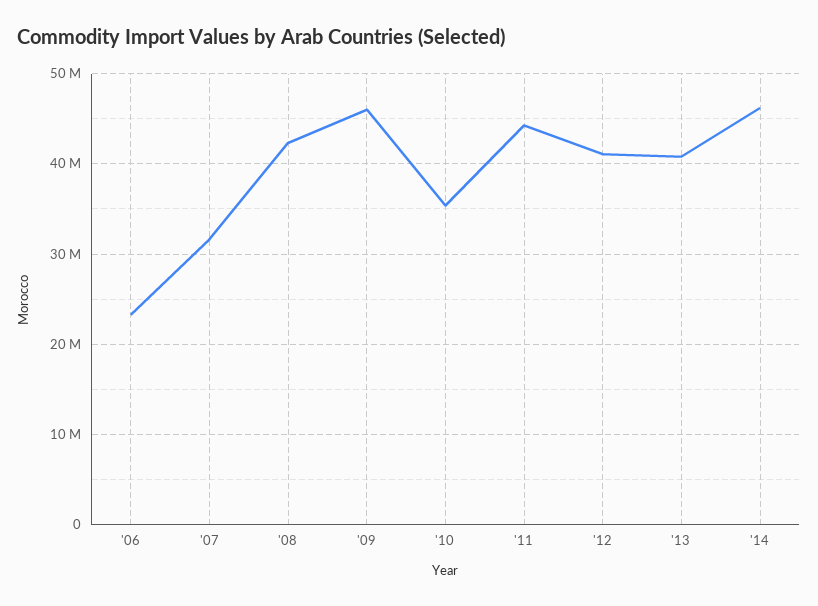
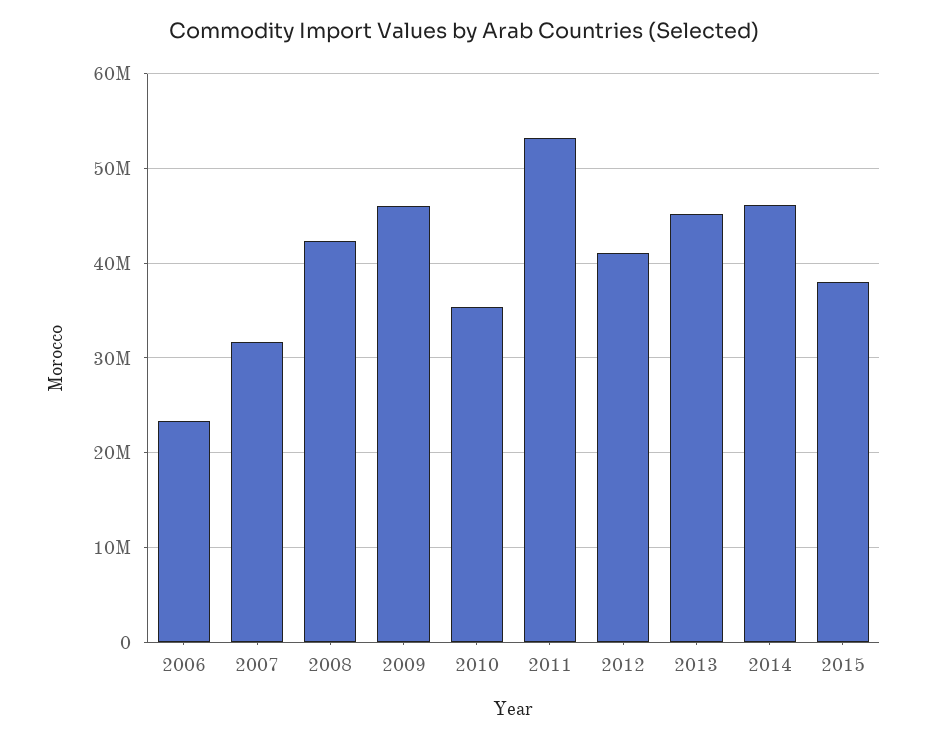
'11: 44000000 -> 53000000
'13: 41000000 -> 45000000
2015: none -> 38000000

